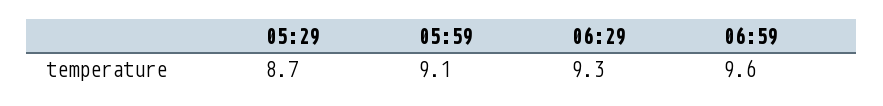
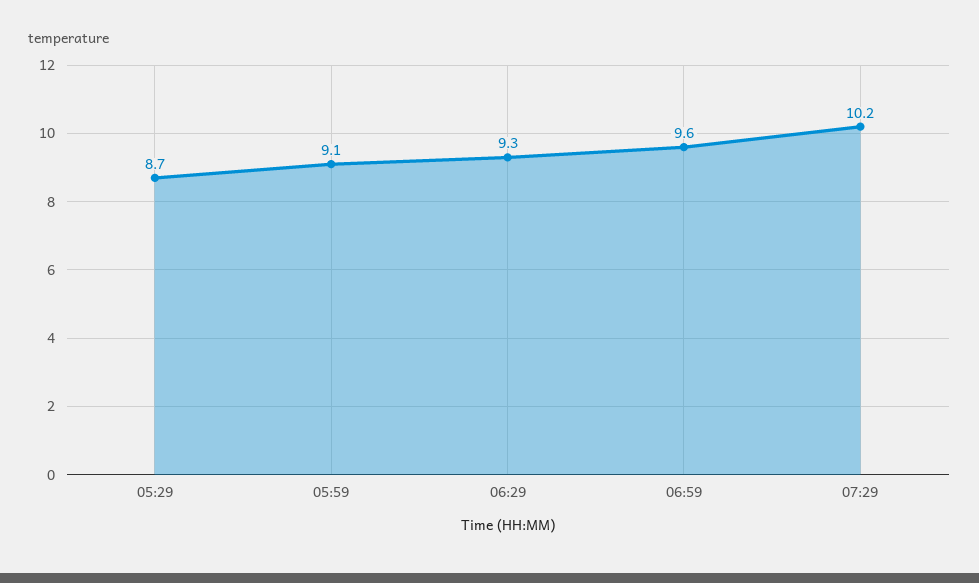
07:29: none -> 10.2

